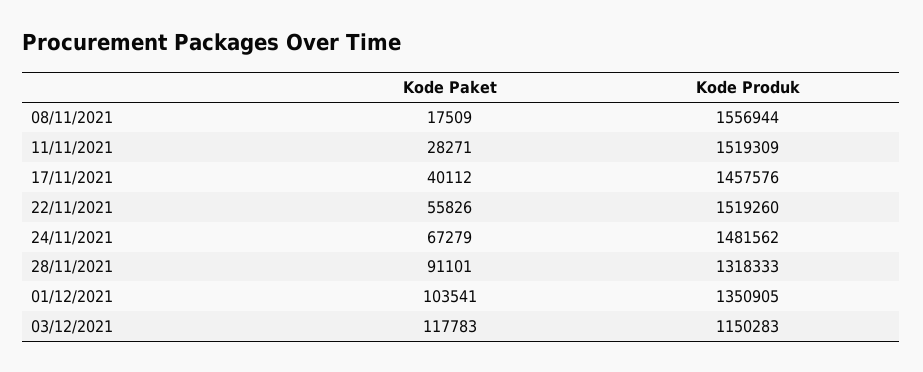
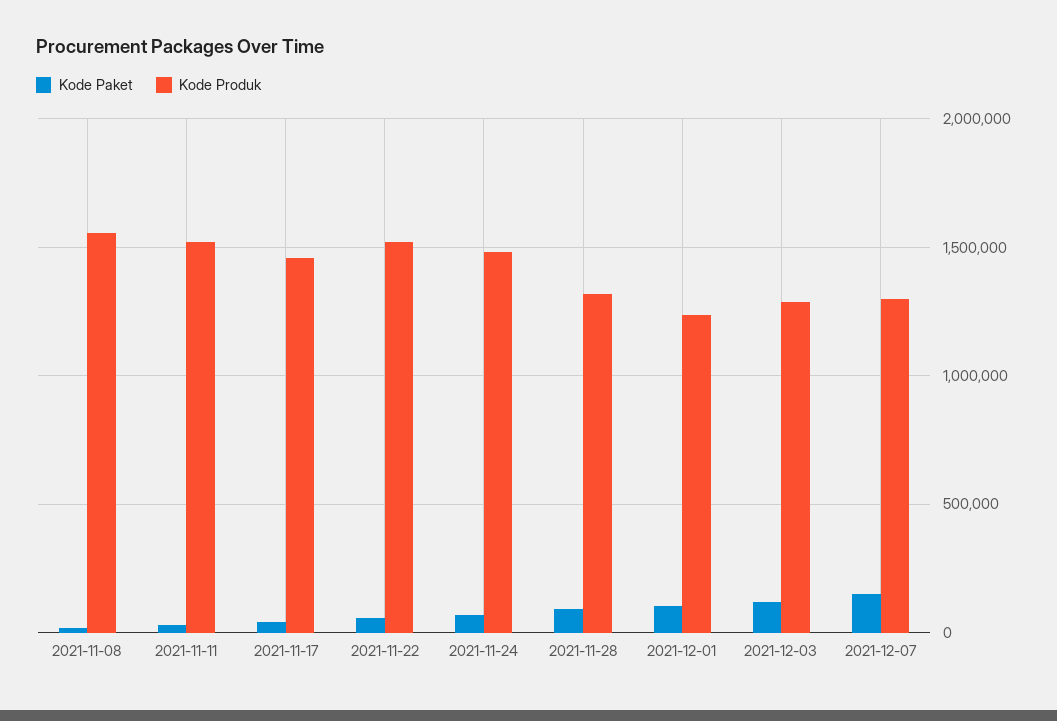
Kode Produk, 01/12/2021: 1350905 -> 1250000
Kode Produk, 03/12/2021: 1150283 -> 1300000
Kode Paket, 2021-12-07: none -> 150000
Kode Produk, 2021-12-07: none -> 1300000

